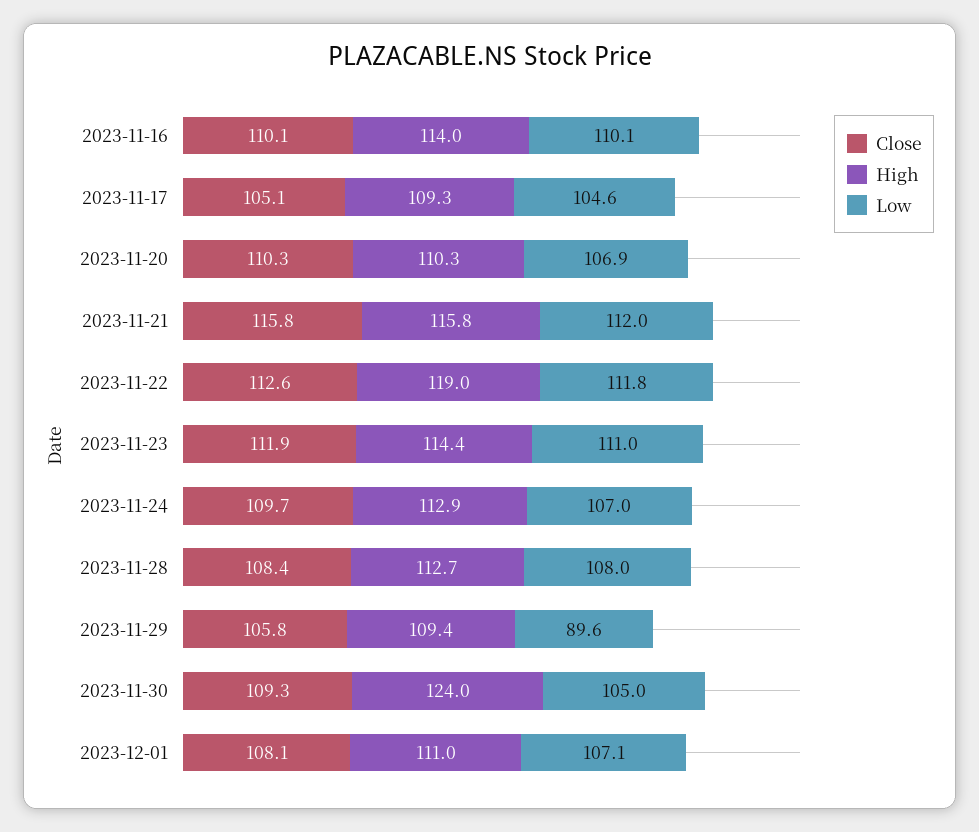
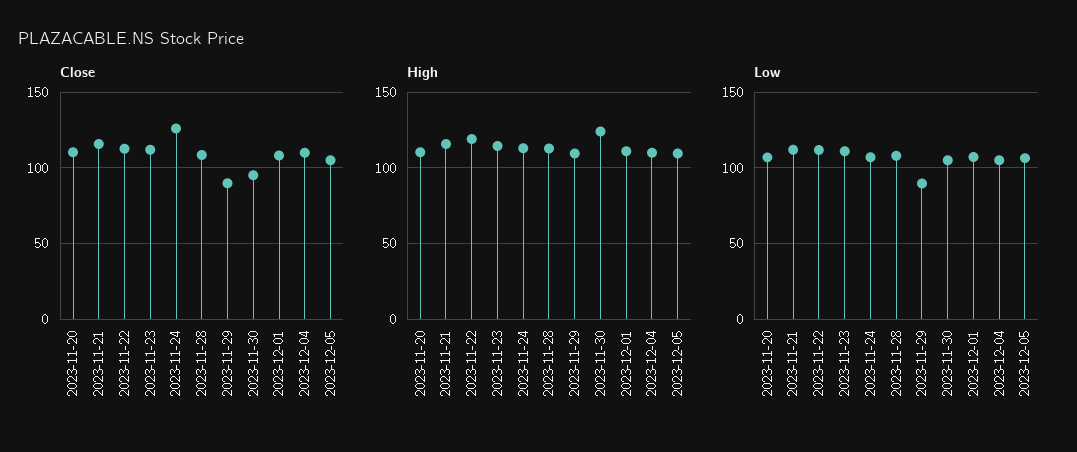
Close, 2023-11-16: 110.1 -> none
High, 2023-11-16: 114 -> none
Low, 2023-11-16: 110.1 -> none
Close, 2023-11-17: 105.1 -> none
High, 2023-11-17: 109.3 -> none
Low, 2023-11-17: 104.6 -> none
Close, 2023-11-24: 109.7 -> 125
Close, 2023-11-29: 105.8 -> 90
Close, 2023-11-30: 109.3 -> 95
Close, 2023-12-04: none -> 110
Close, 2023-12-05: none -> 105
High, 2023-12-04: none -> 110
High, 2023-12-05: none -> 110
Low, 2023-12-04: none -> 105
Low, 2023-12-05: none -> 105

